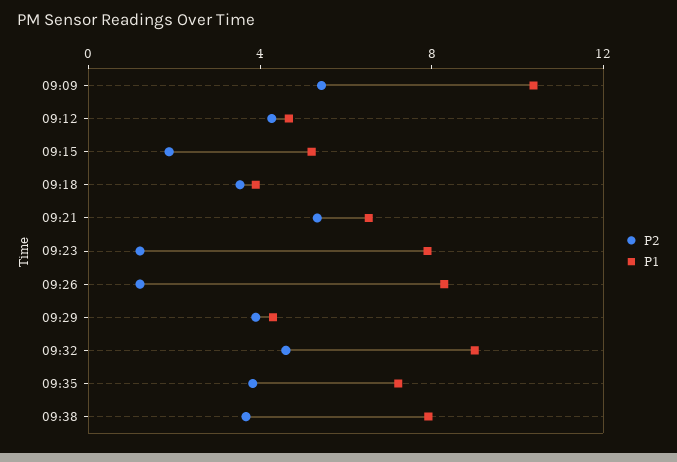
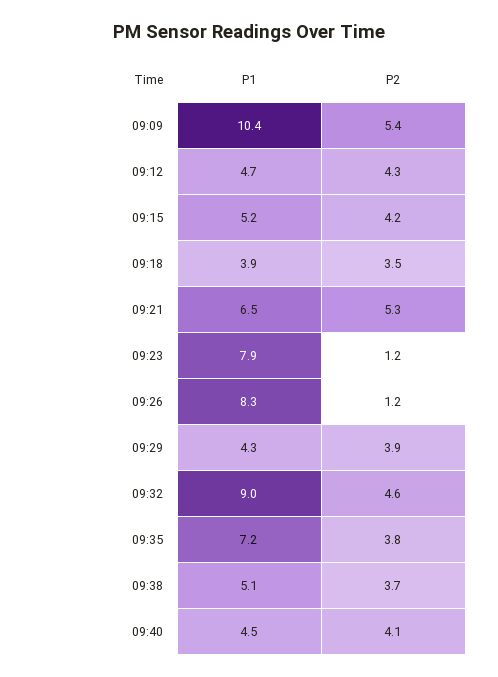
P2, 09:15: 2 -> 4.2
P1, 09:38: 8 -> 5.1
P1, 09:40: none -> 4.5
P2, 09:40: none -> 4.1

